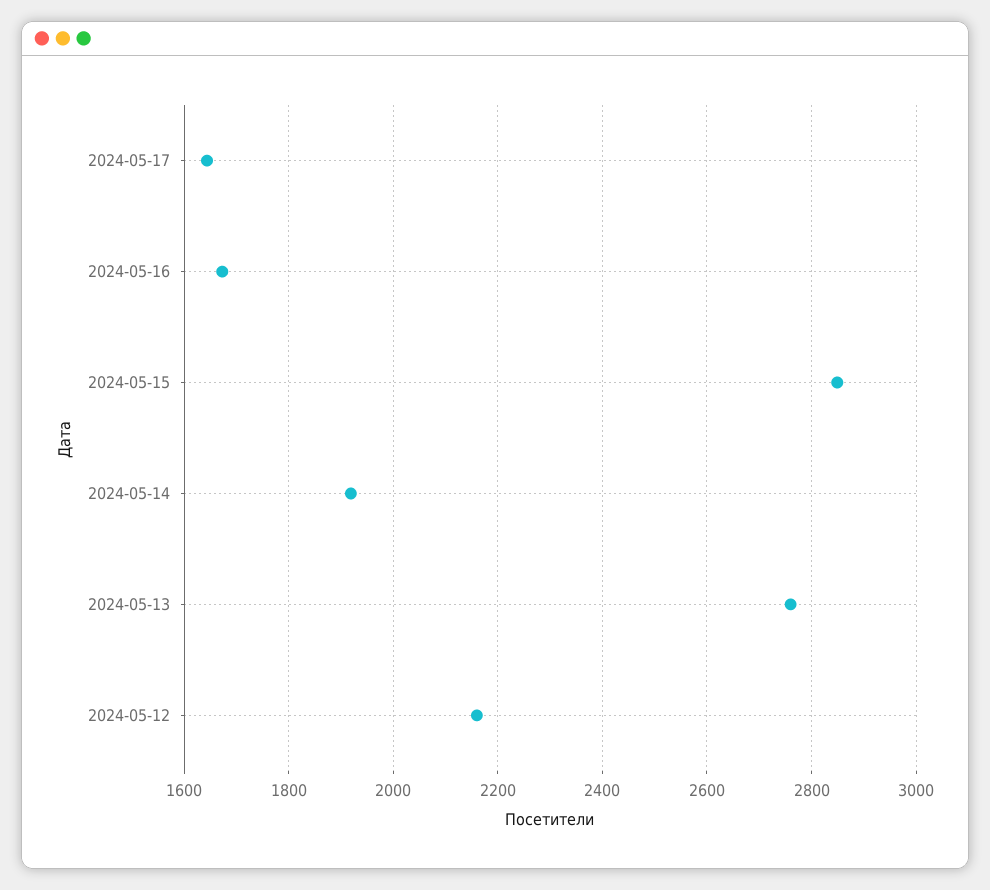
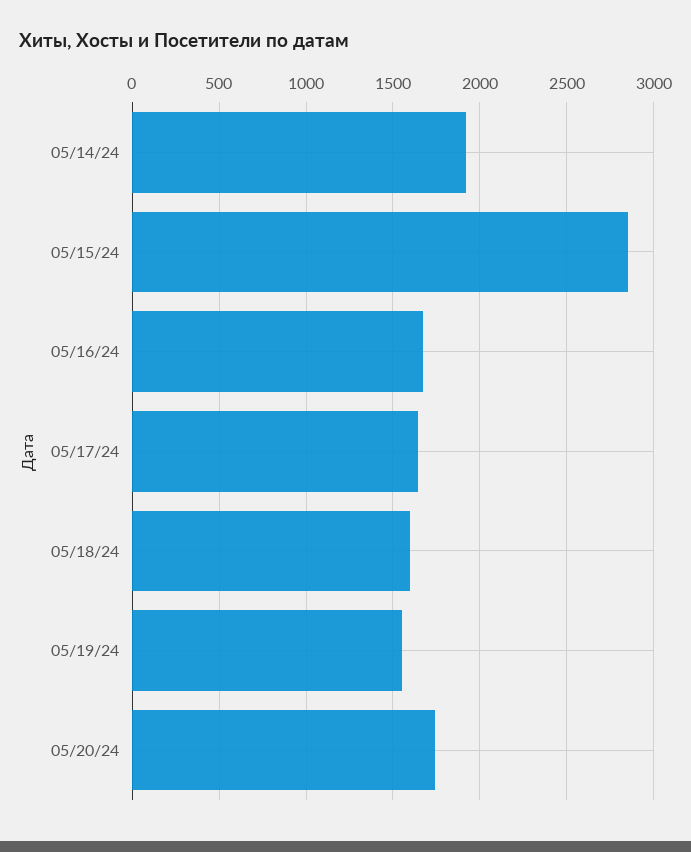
2024-05-13: 2760 -> none
2024-05-12: 2160 -> none
05/18/24: none -> 1600
05/19/24: none -> 1550
05/20/24: none -> 1750

